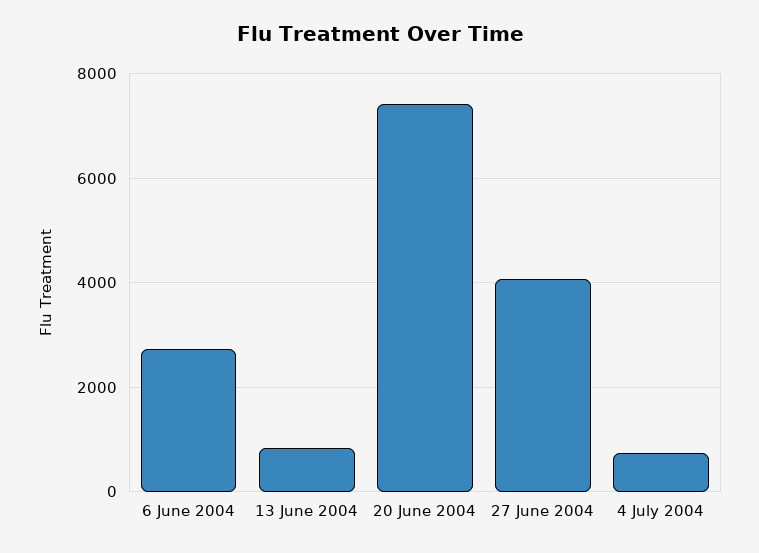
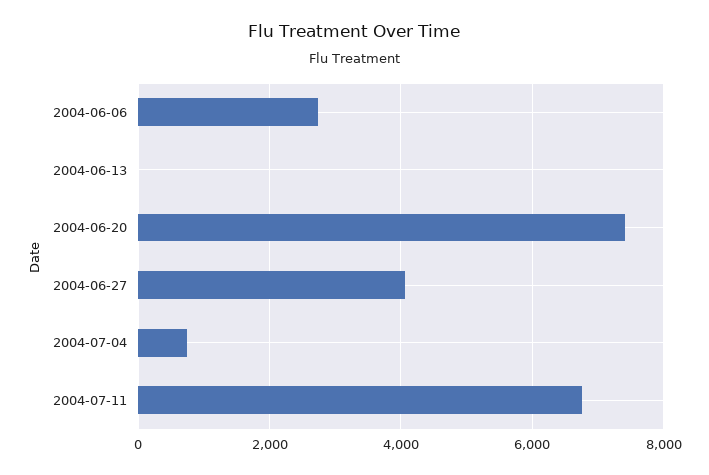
13 June 2004: 800 -> 0
2004-07-11: none -> 6800

